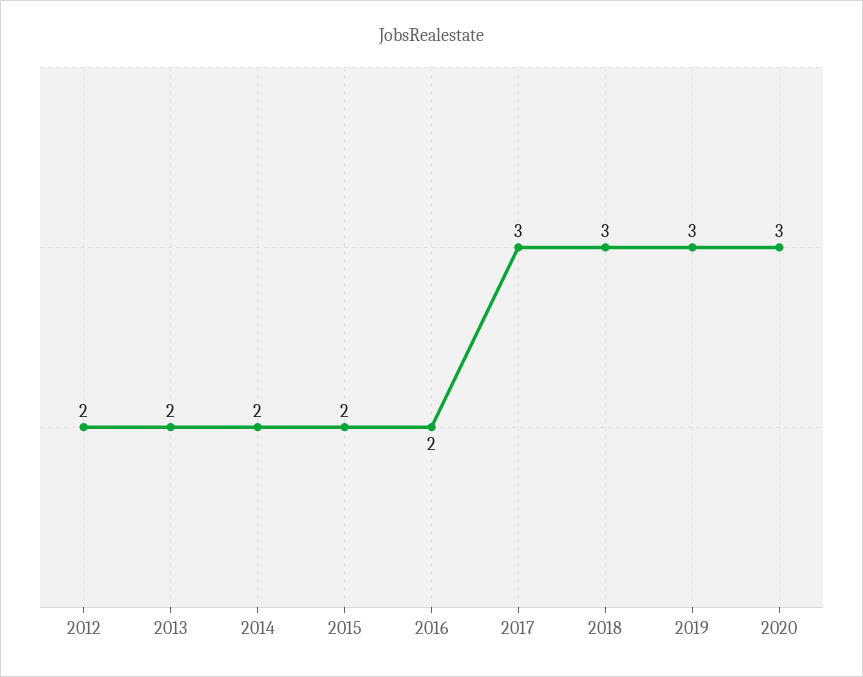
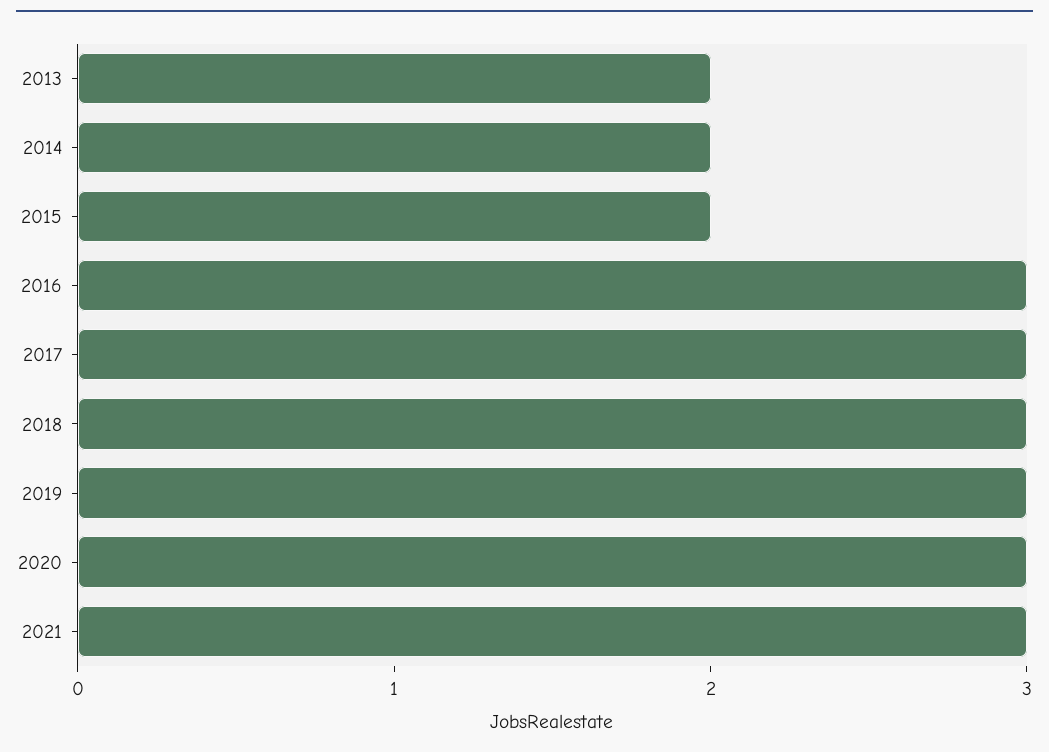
2012: 2 -> none
2016: 2 -> 3
2021: none -> 3

